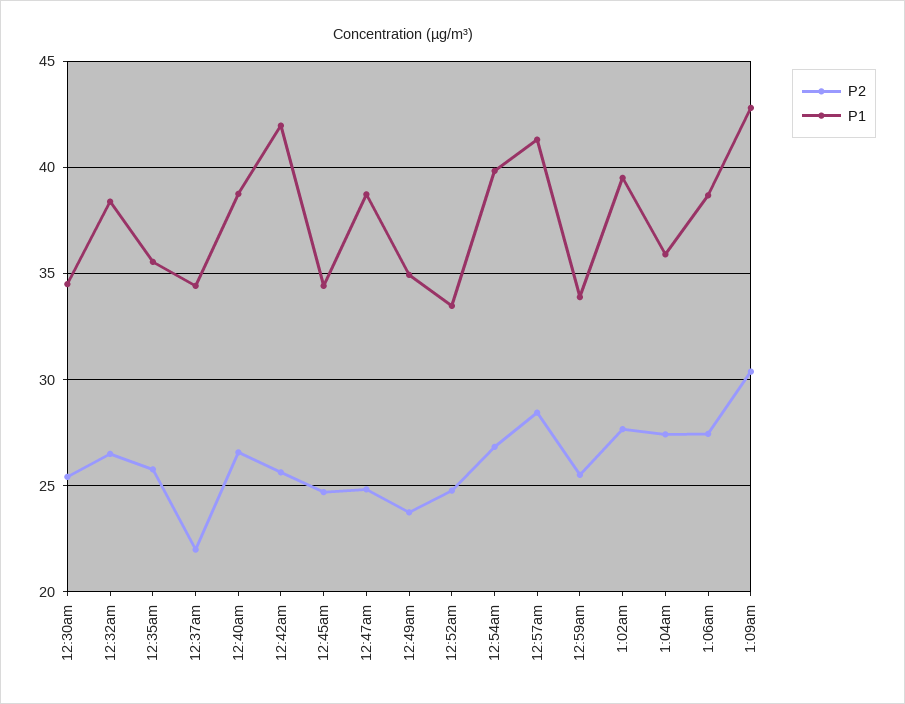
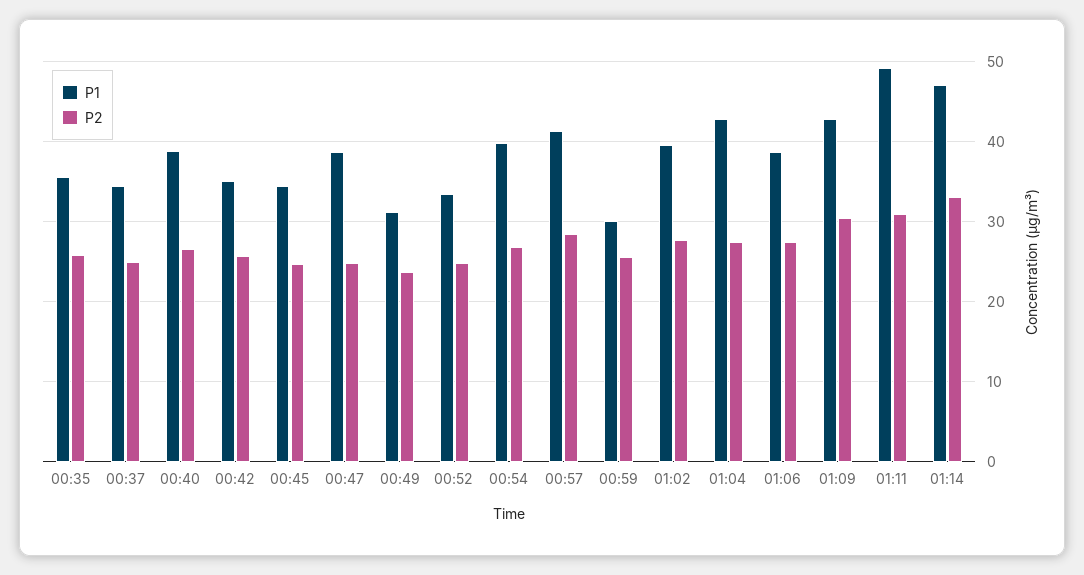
P2, 12:30am: 25.5 -> none
P1, 12:30am: 34.5 -> none
P2, 12:32am: 26.5 -> none
P1, 12:32am: 38.5 -> none
P2, 12:37am: 22 -> 25
P1, 12:42am: 42 -> 35
P1, 12:49am: 35 -> 31
P1, 12:59am: 34 -> 30
P1, 1:04am: 36 -> 43
P1, 01:11: none -> 49
P2, 01:11: none -> 31
P1, 01:14: none -> 47
P2, 01:14: none -> 33

